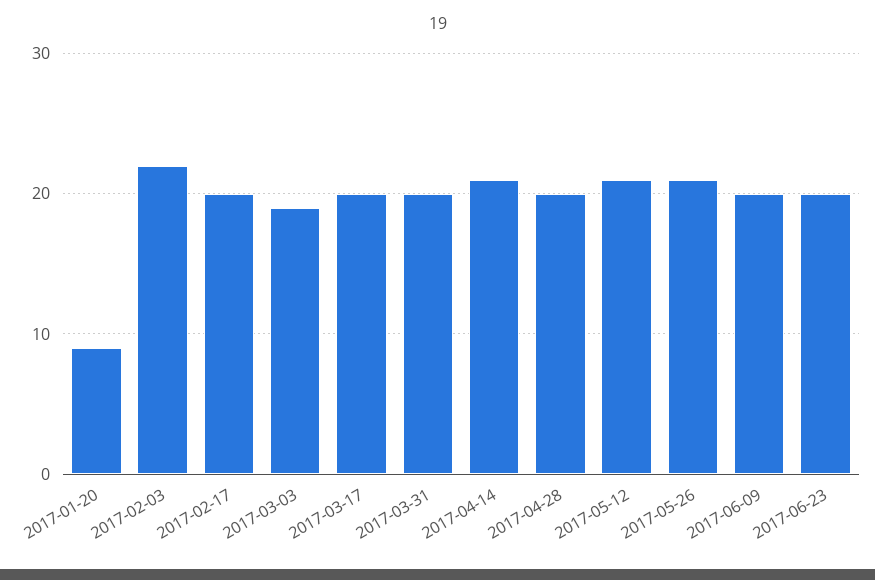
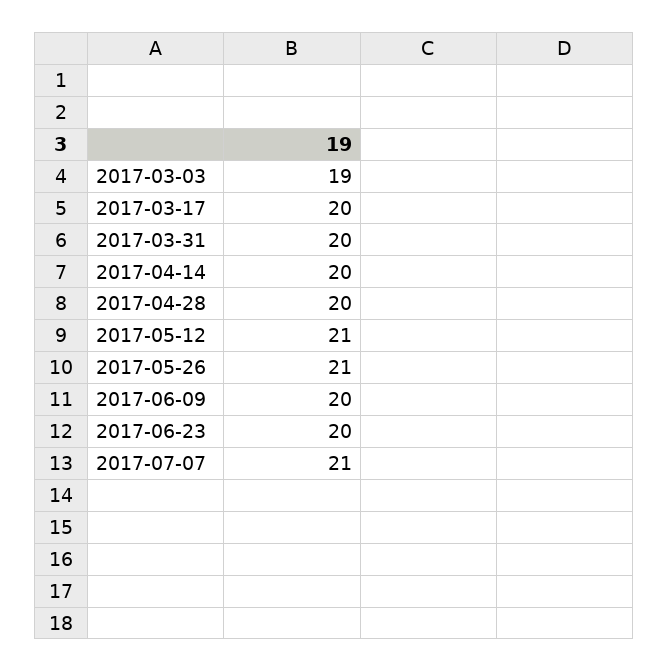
2017-01-20: 9 -> none
2017-02-03: 22 -> none
2017-02-17: 20 -> none
2017-04-14: 21 -> 20
2017-07-07: none -> 21

